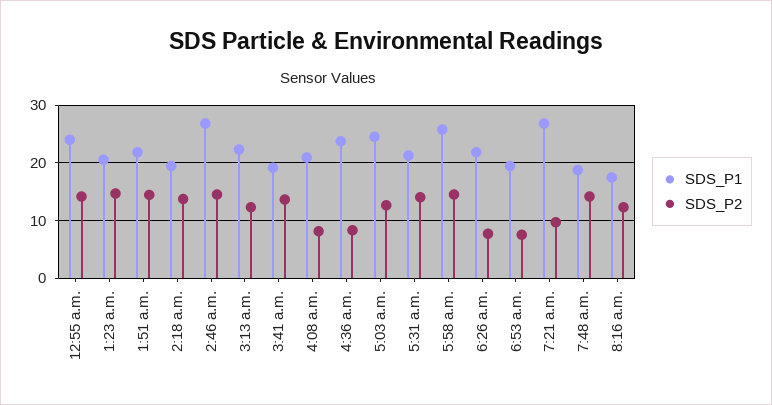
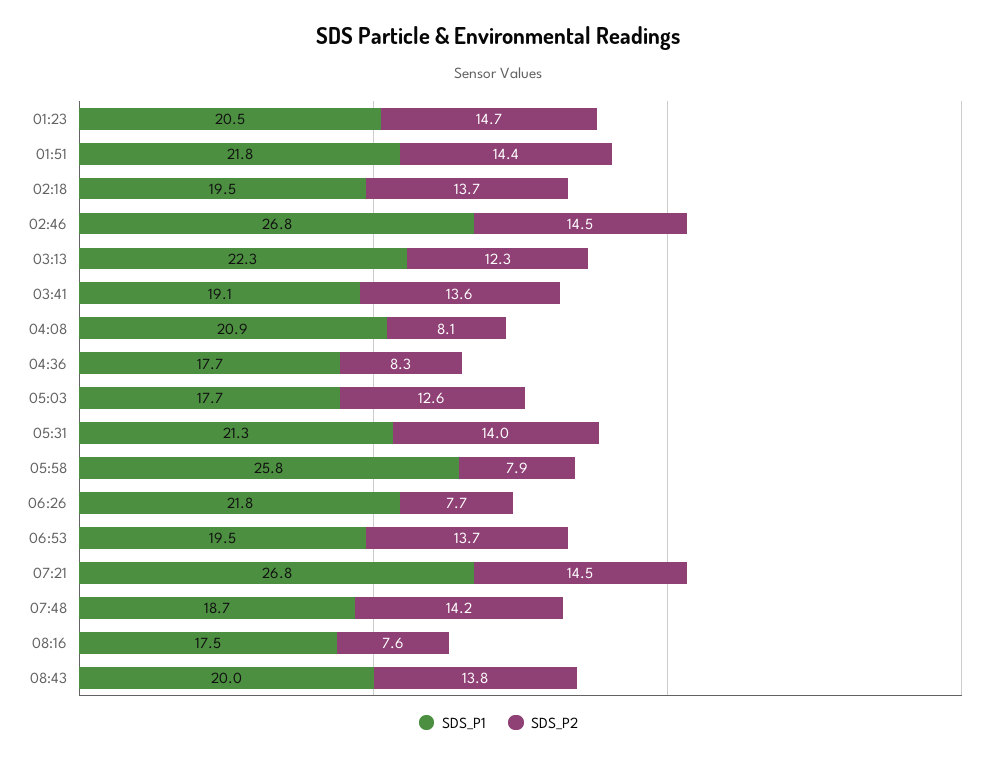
SDS_P1, 12:55 a.m.: 24 -> none
SDS_P2, 12:55 a.m.: 14 -> none
SDS_P1, 4:36 a.m.: 24 -> 17.7
SDS_P1, 5:03 a.m.: 24 -> 17.7
SDS_P2, 5:58 a.m.: 14 -> 7.9
SDS_P2, 6:53 a.m.: 8 -> 13.7
SDS_P2, 7:21 a.m.: 10 -> 14.5
SDS_P2, 8:16 a.m.: 12 -> 7.6
SDS_P1, 08:43: none -> 20
SDS_P2, 08:43: none -> 13.8

